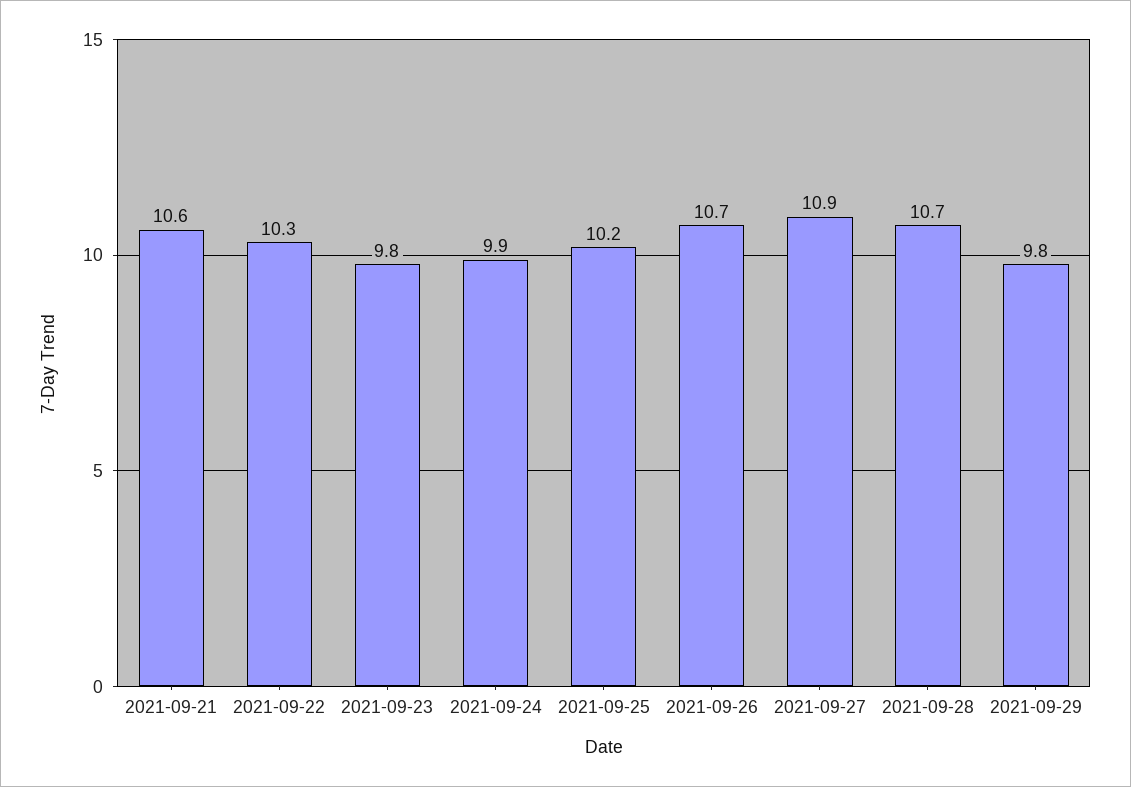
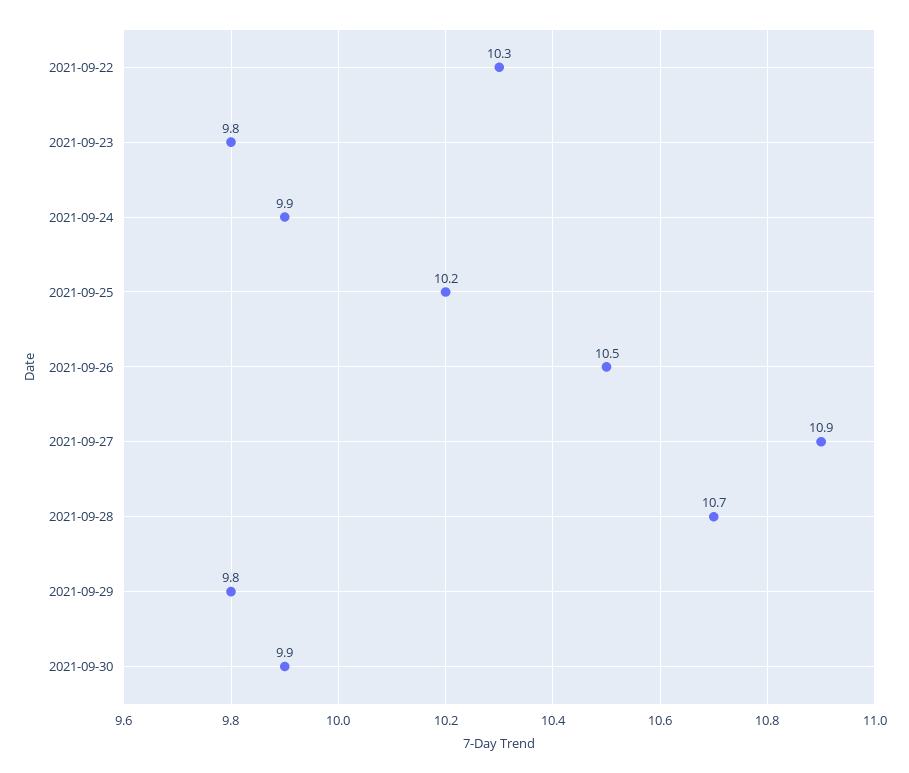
2021-09-21: 10.6 -> none
2021-09-26: 10.7 -> 10.5
2021-09-30: none -> 9.9

